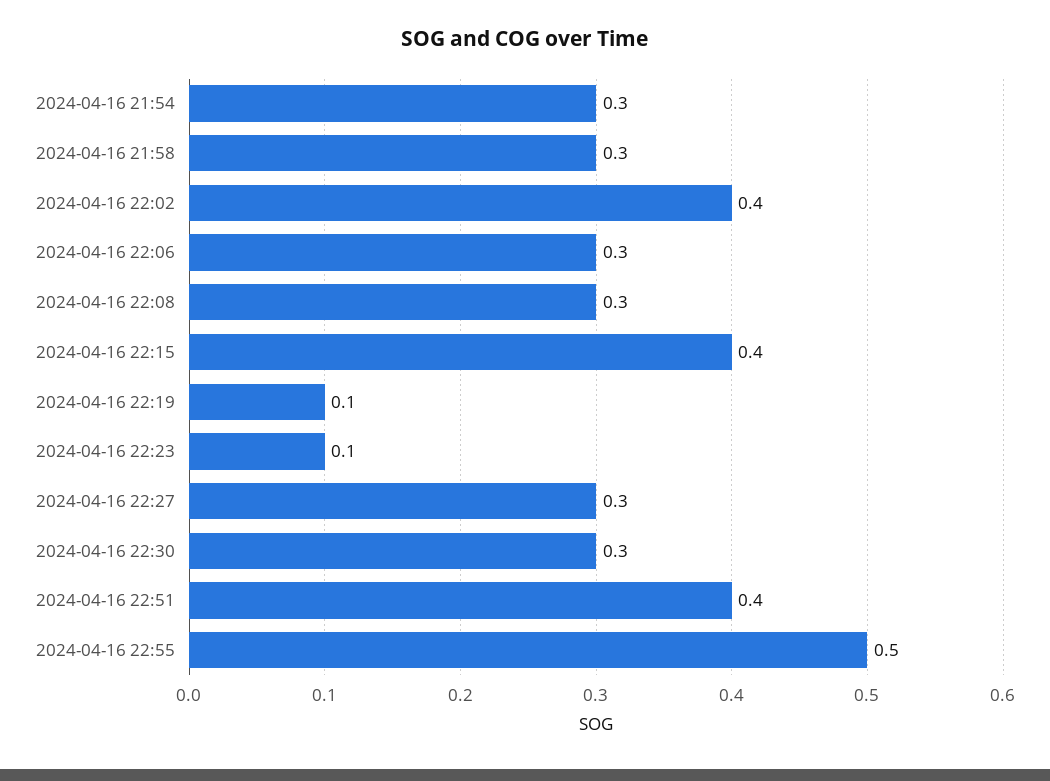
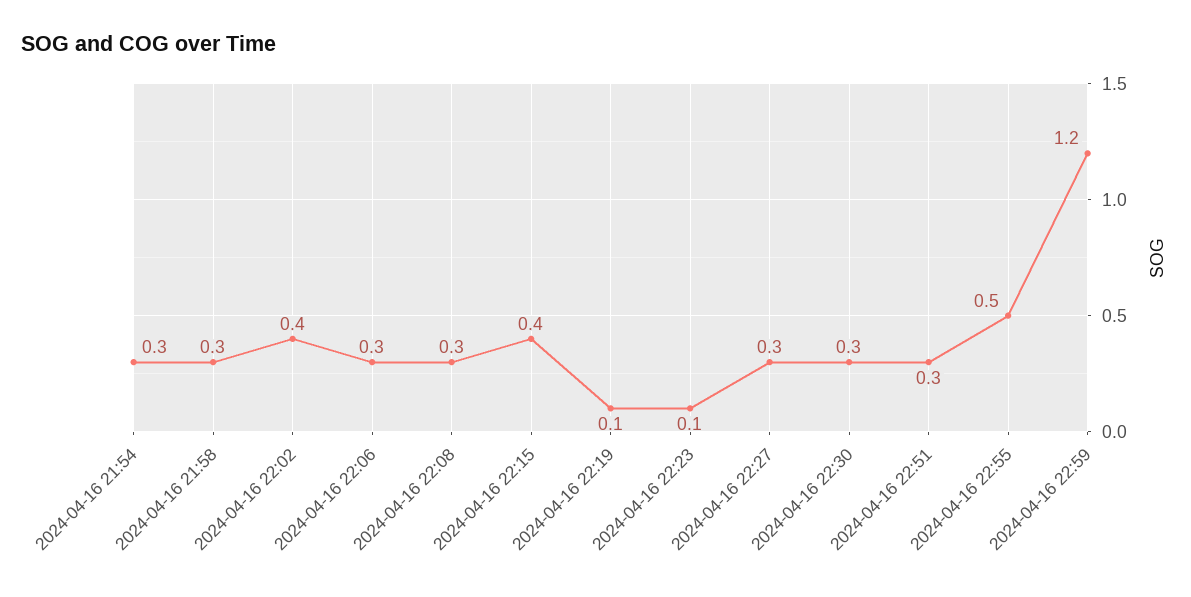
2024-04-16 22:51: 0.4 -> 0.3
2024-04-16 22:59: none -> 1.2

